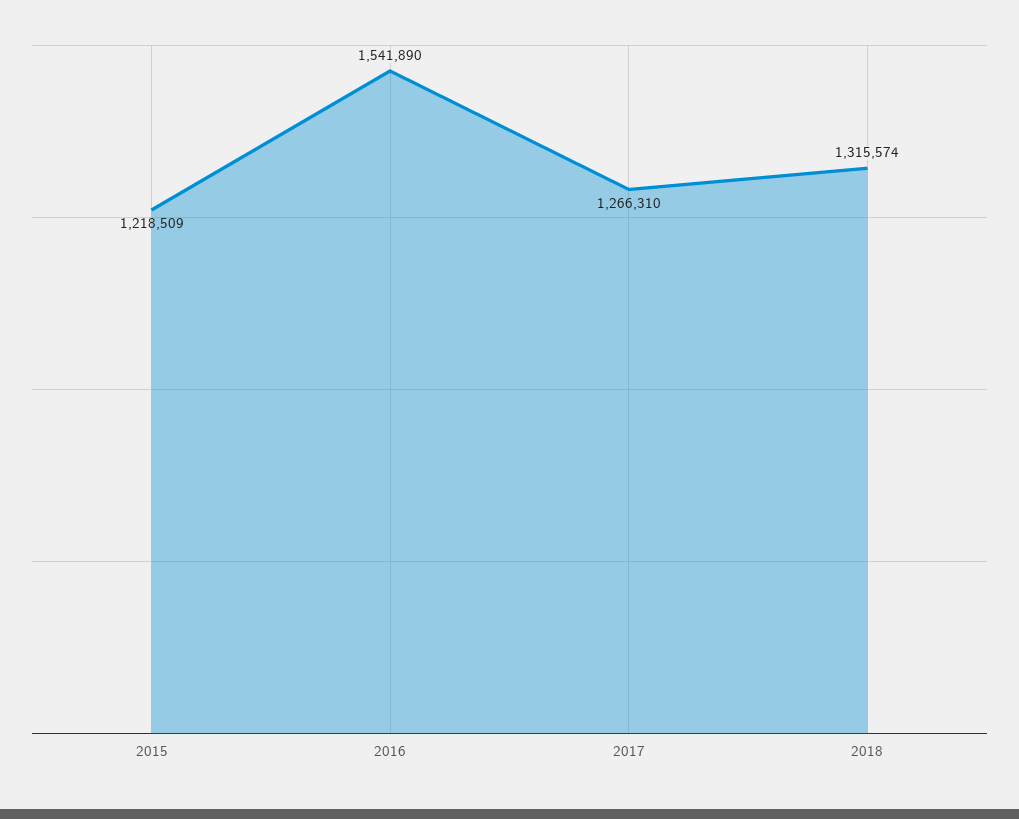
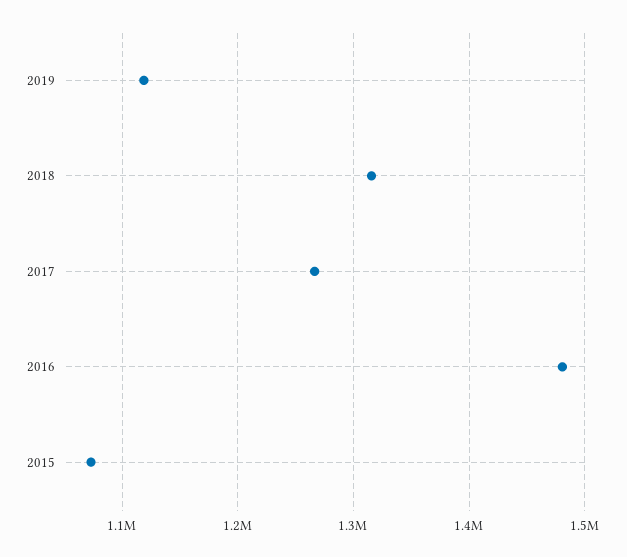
2015: 1218509 -> 1070000
2016: 1541890 -> 1480000
2019: none -> 1120000

